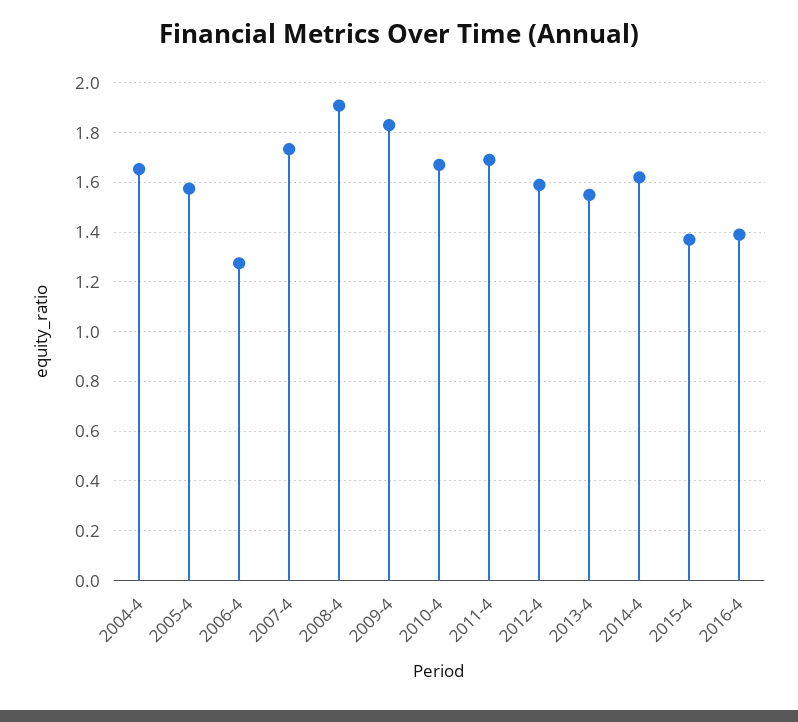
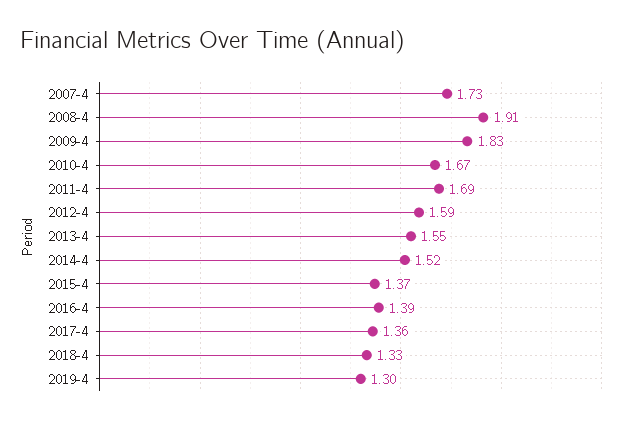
2004-4: 1.65 -> none
2005-4: 1.575 -> none
2006-4: 1.275 -> none
2014-4: 1.625 -> 1.52
2017-4: none -> 1.36
2018-4: none -> 1.33
2019-4: none -> 1.3

